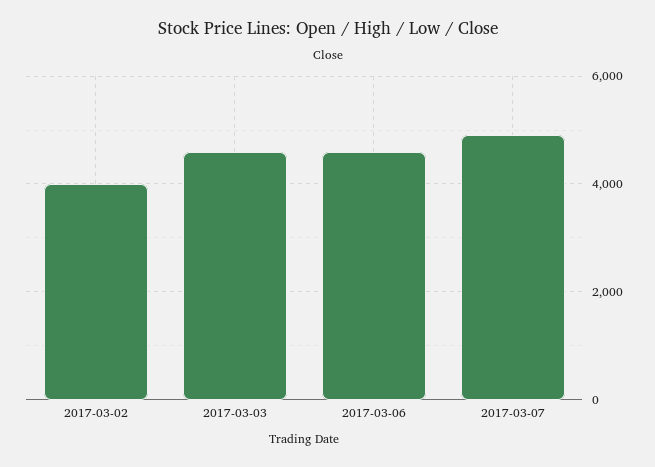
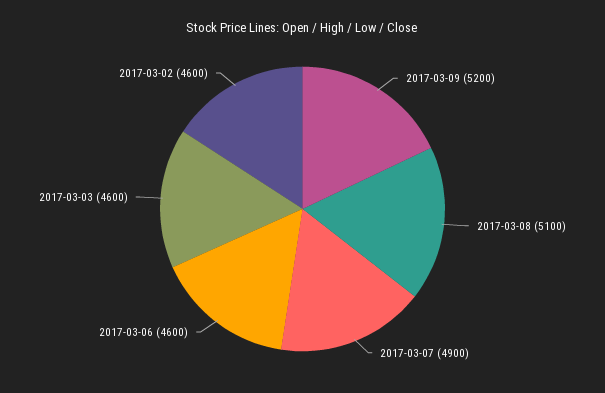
2017-03-02: 4000 -> 4600
2017-03-09: none -> 5200
2017-03-08: none -> 5100

